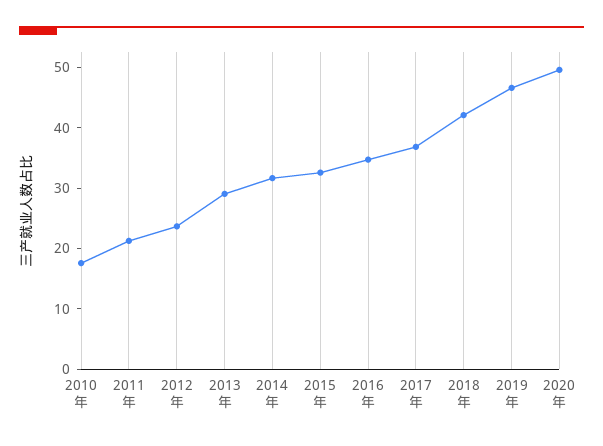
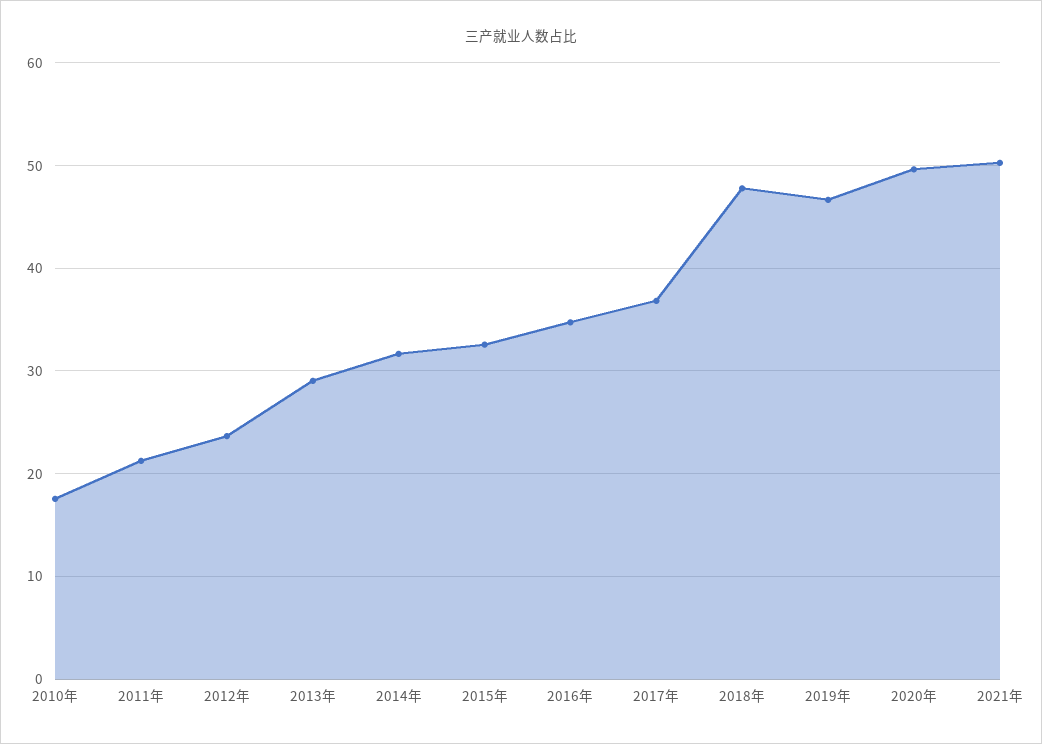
2018年: 42 -> 48
2021年: none -> 50

